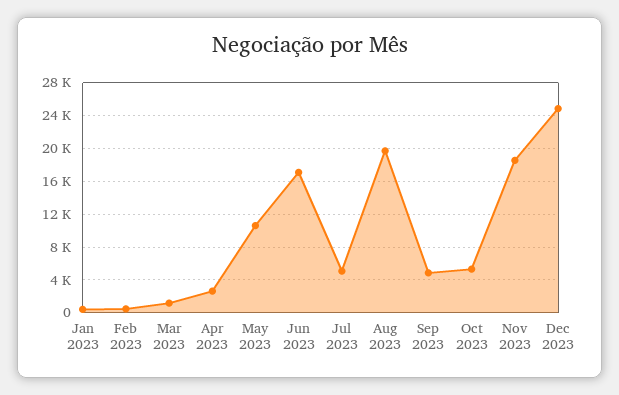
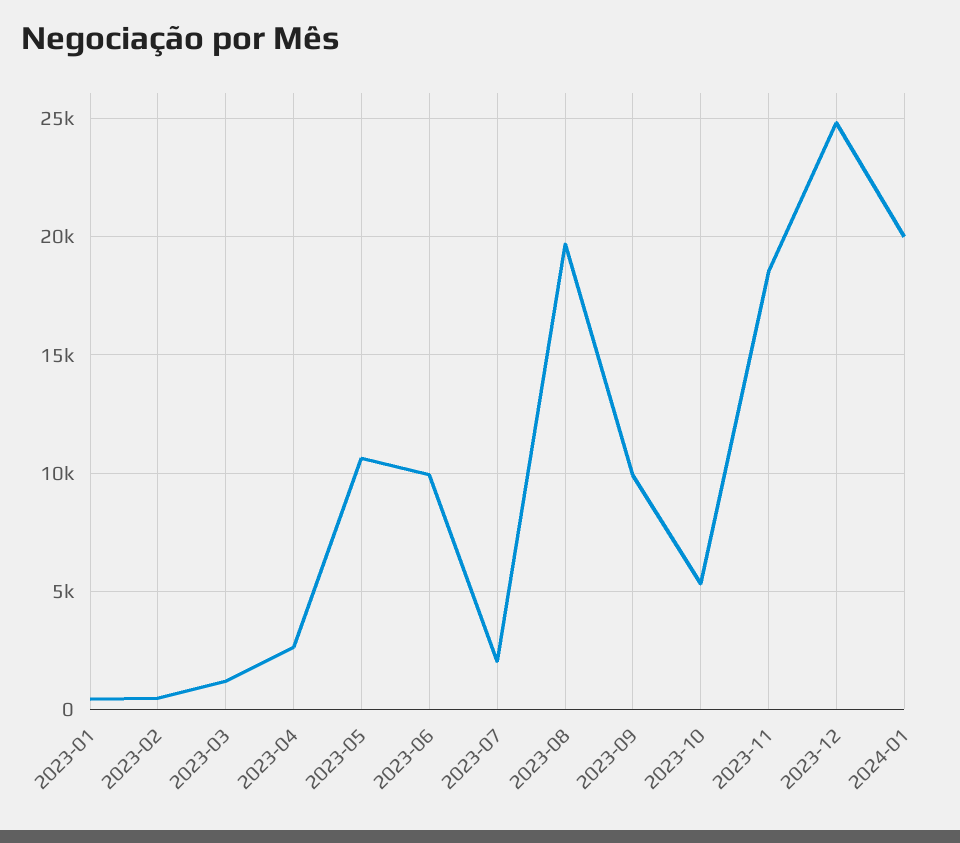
Jun 2023: 17000 -> 10000
Jul 2023: 5000 -> 2000
Sep 2023: 5000 -> 10000
2024-01: none -> 20000

